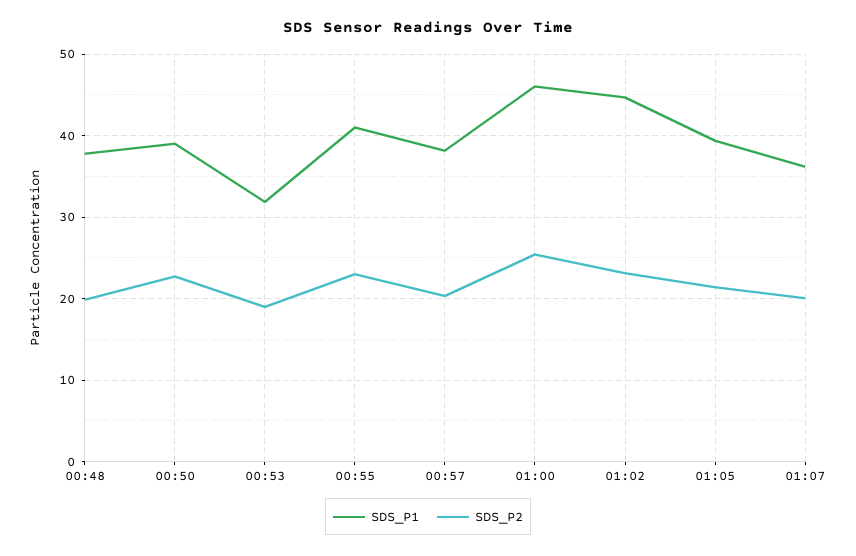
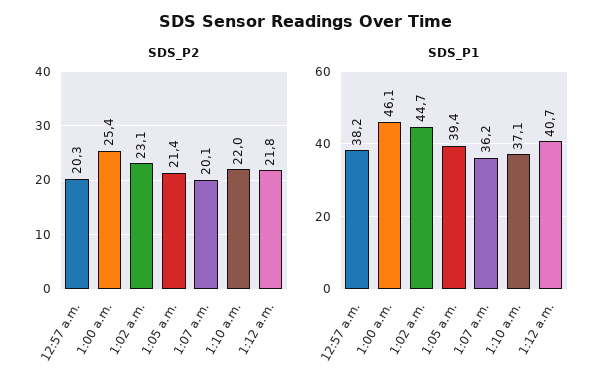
SDS_P1, 00:48: 38 -> none
SDS_P2, 00:48: 20 -> none
SDS_P1, 00:50: 39 -> none
SDS_P2, 00:50: 23 -> none
SDS_P1, 00:53: 32 -> none
SDS_P2, 00:53: 19 -> none
SDS_P1, 00:55: 41 -> none
SDS_P2, 00:55: 23 -> none
SDS_P2, 1:10 a.m.: none -> 22
SDS_P2, 1:12 a.m.: none -> 21.8
SDS_P1, 1:10 a.m.: none -> 37.1
SDS_P1, 1:12 a.m.: none -> 40.7

